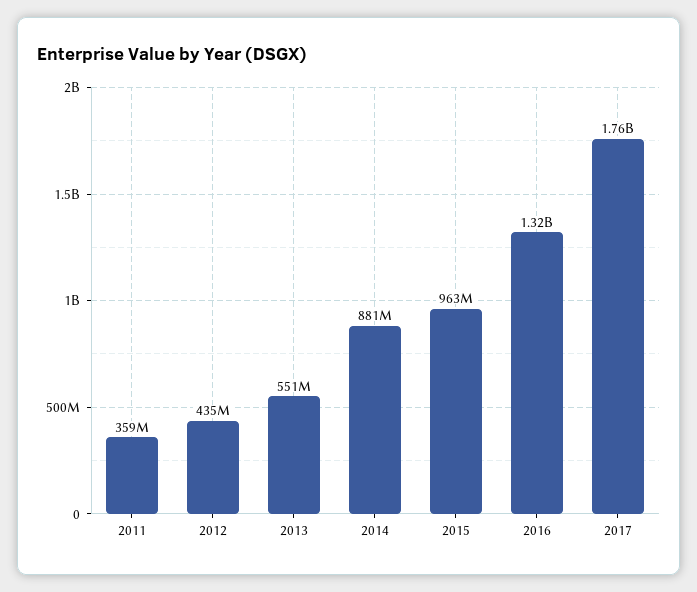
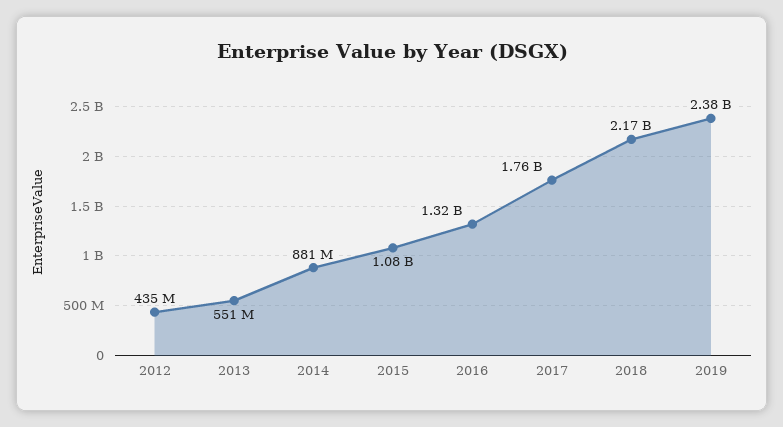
2011: 359000000 -> none
2015: 963000000 -> 1080000000
2018: none -> 2170000000
2019: none -> 2380000000

